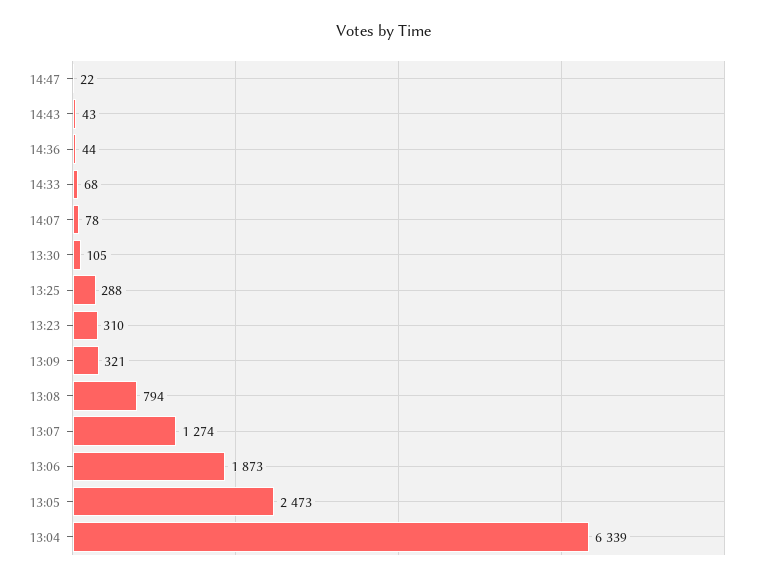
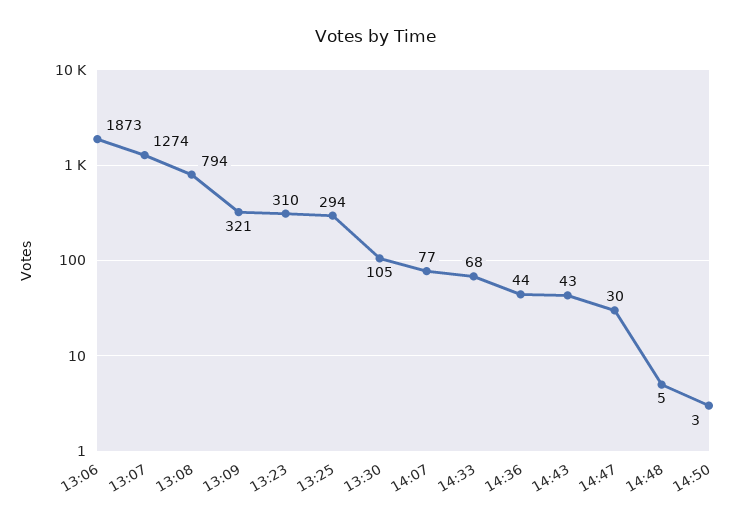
14:47: 22 -> 30
14:07: 78 -> 77
13:25: 288 -> 294
13:05: 2473 -> none
13:04: 6339 -> none
14:48: none -> 5
14:50: none -> 3

